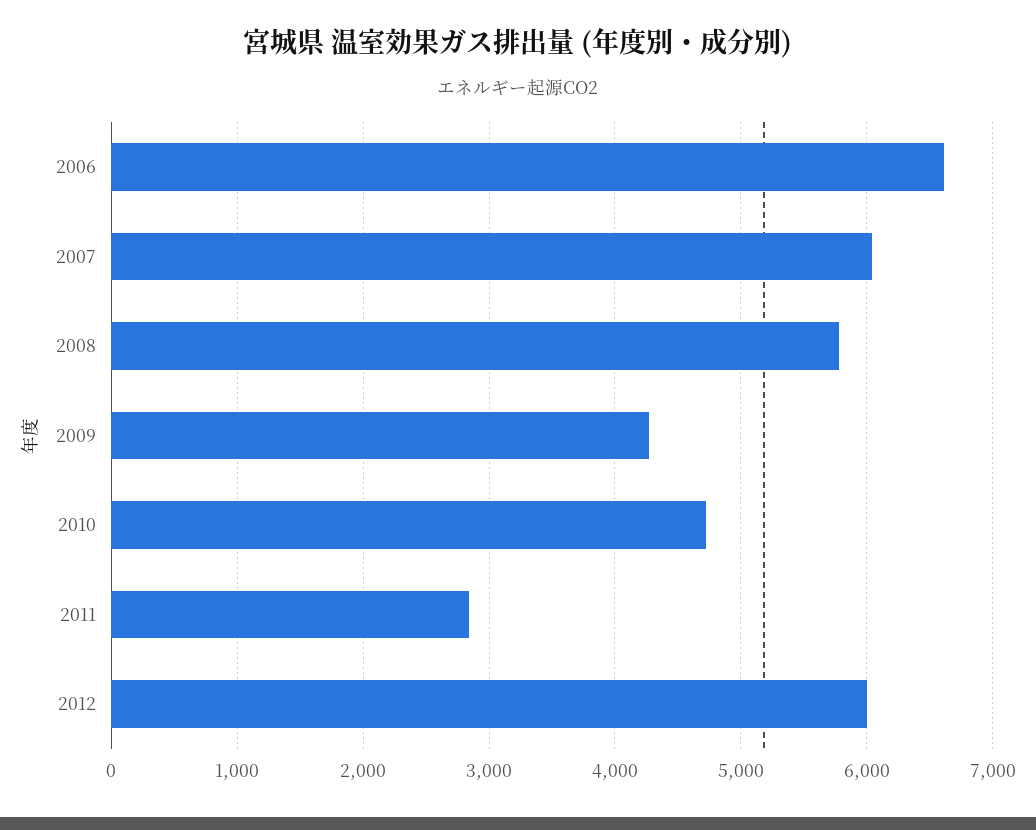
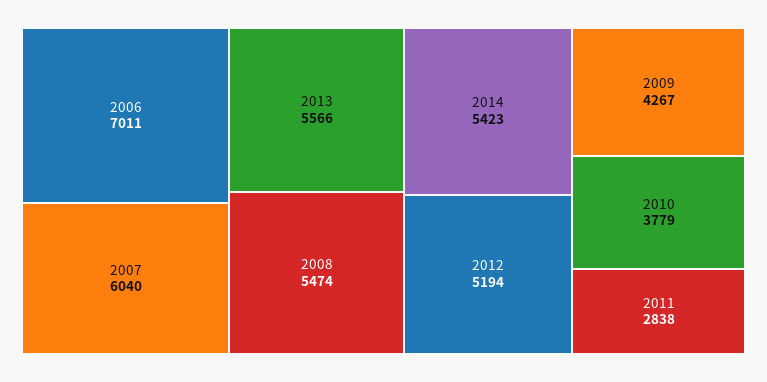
2006: 6600 -> 7011
2008: 5800 -> 5474
2010: 4700 -> 3779
2012: 6000 -> 5194
2013: none -> 5566
2014: none -> 5423

